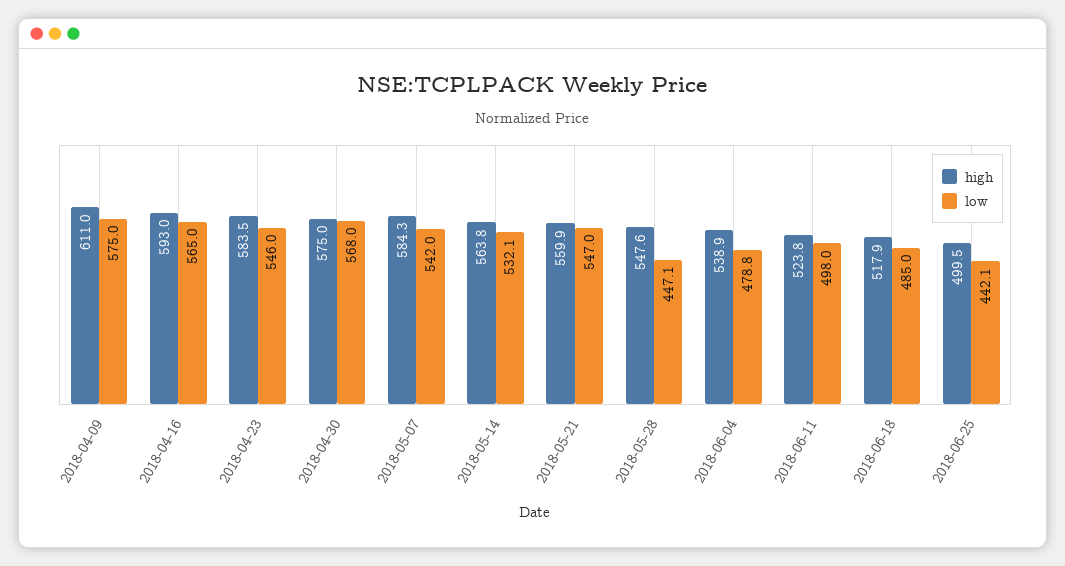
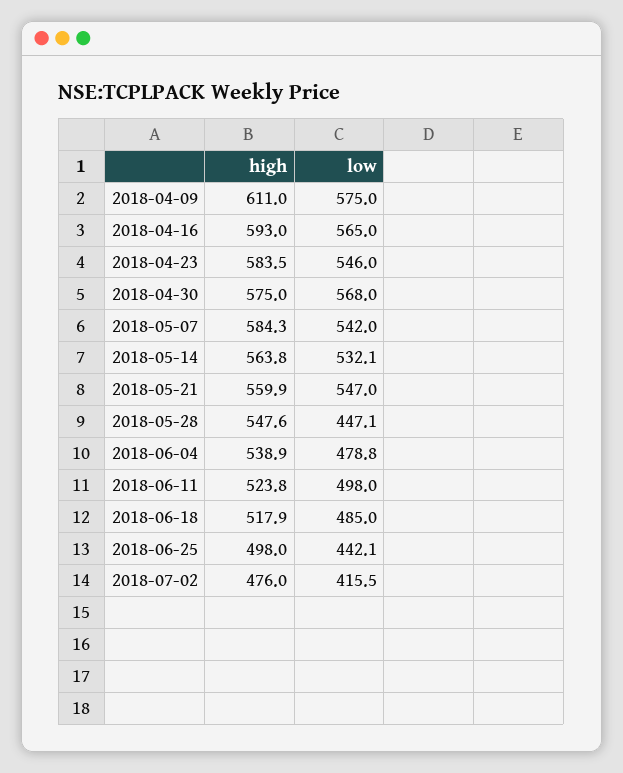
high, 2018-06-25: 499.5 -> 498
high, 2018-07-02: none -> 476
low, 2018-07-02: none -> 415.5

